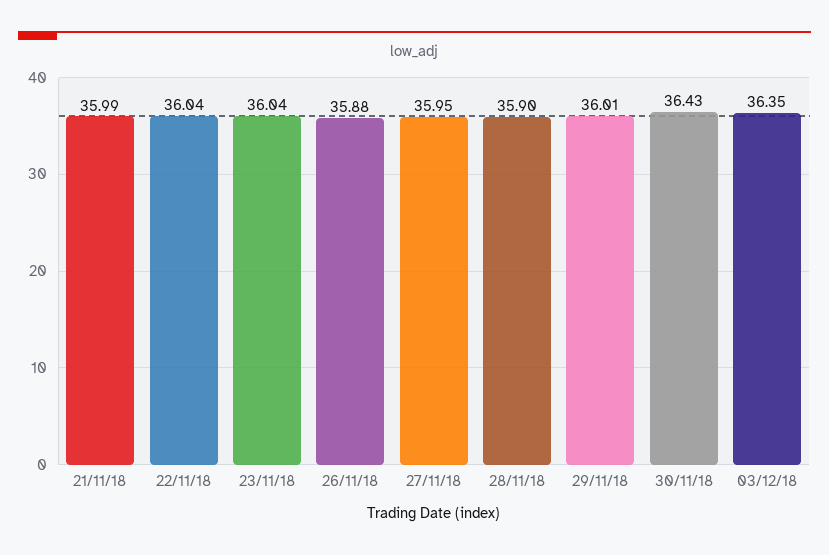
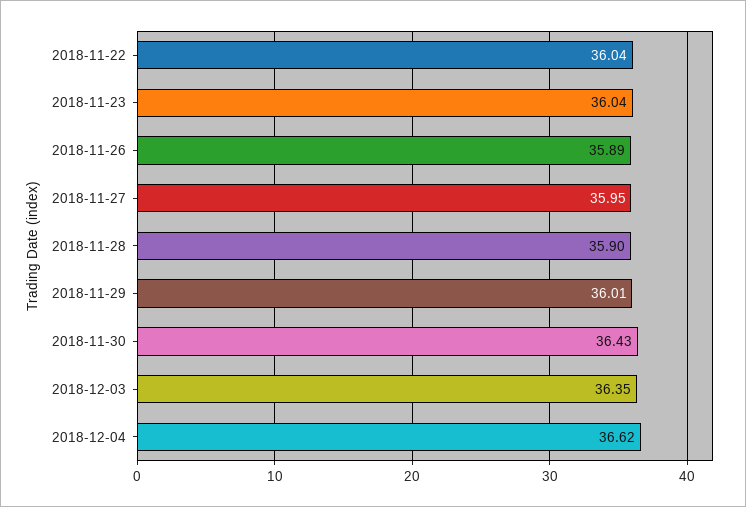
21/11/18: 35.99 -> none
26/11/18: 35.88 -> 35.89
2018-12-04: none -> 36.62

